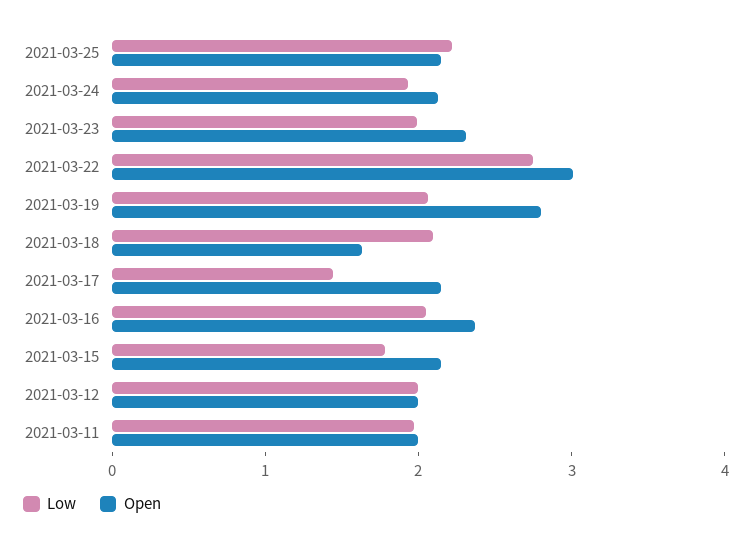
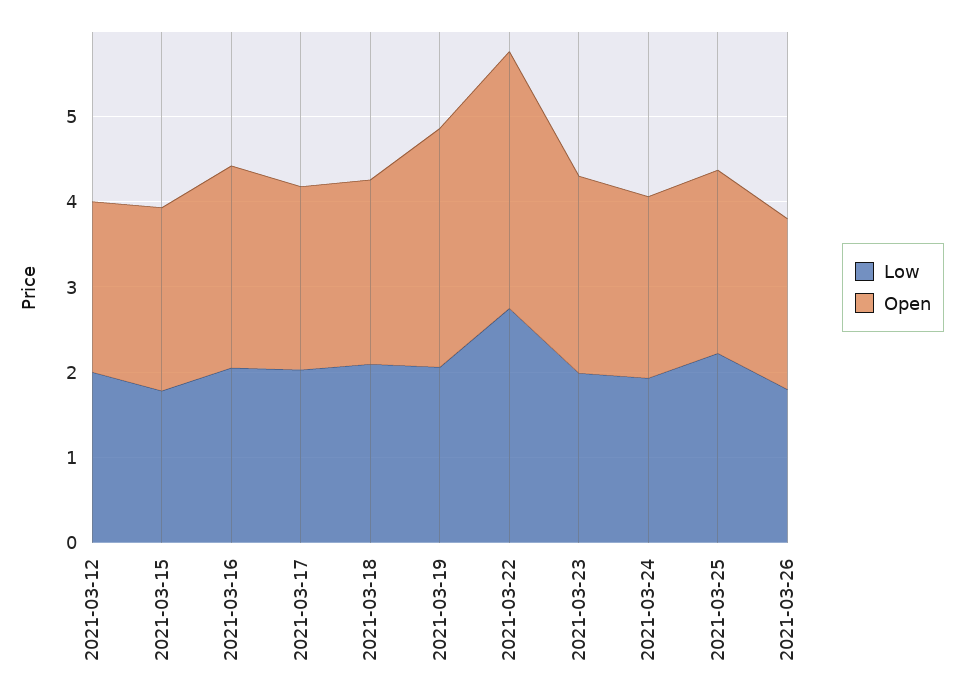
Open, 2021-03-18: 1.6 -> 2.2
Low, 2021-03-17: 1.4 -> 2
Low, 2021-03-11: 2 -> none
Open, 2021-03-11: 2 -> none
Low, 2021-03-26: none -> 1.8
Open, 2021-03-26: none -> 2

